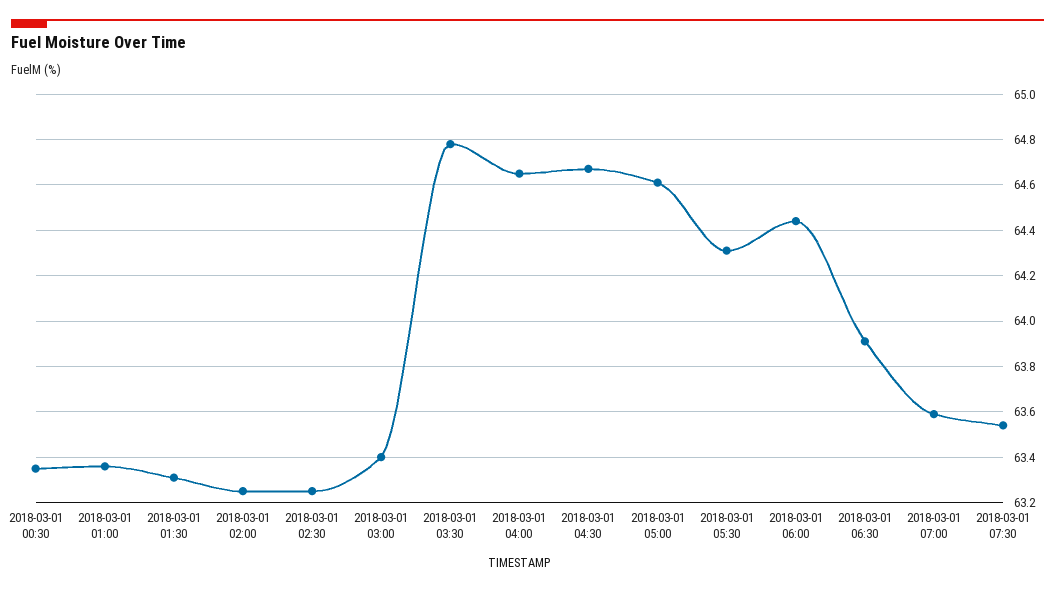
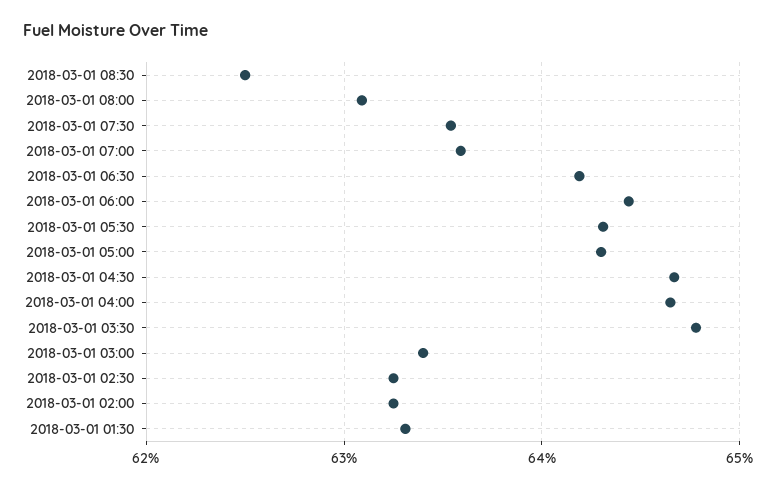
2018-03-01 00:30: 63.35 -> none
2018-03-01 01:00: 63.35 -> none
2018-03-01 05:00: 64.6 -> 64.3
2018-03-01 06:30: 63.9 -> 64.2
2018-03-01 08:30: none -> 62.5
2018-03-01 08:00: none -> 63.1

